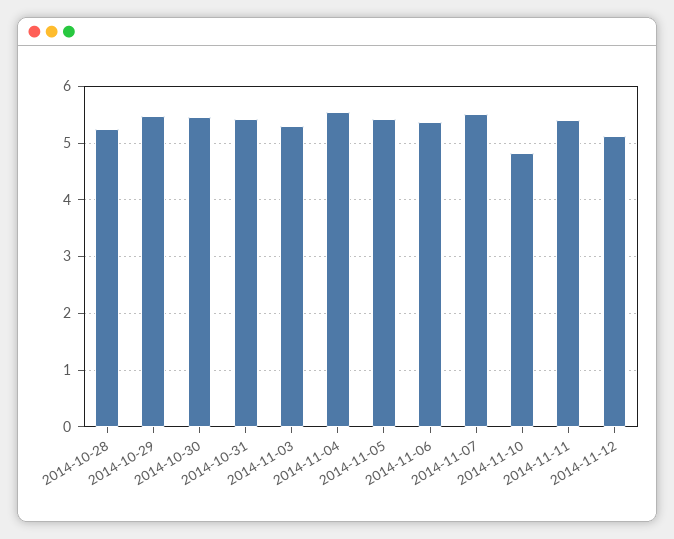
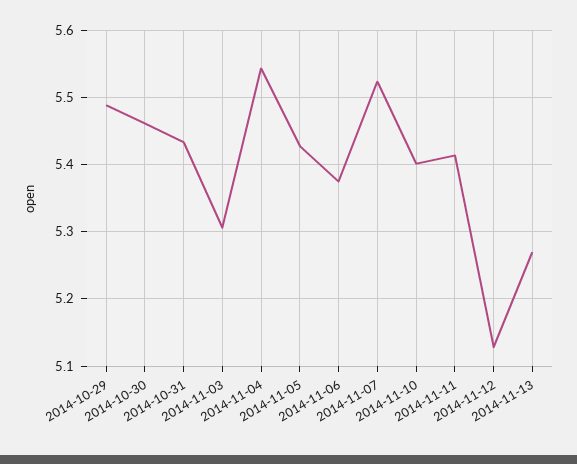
2014-10-28: 5.2 -> none
2014-11-10: 4.8 -> 5.4
2014-11-13: none -> 5.27

